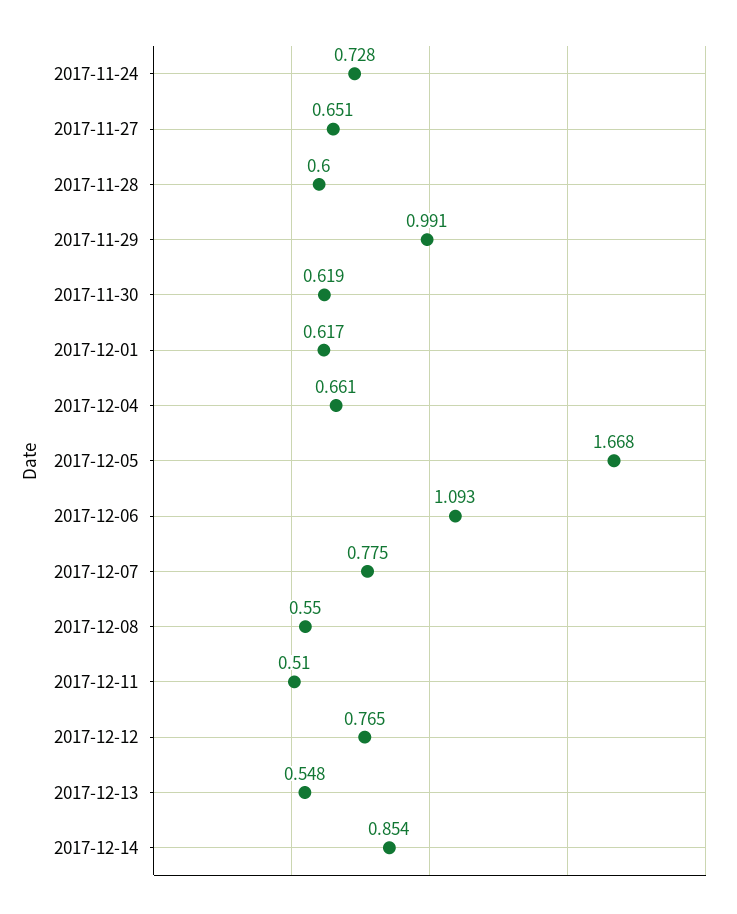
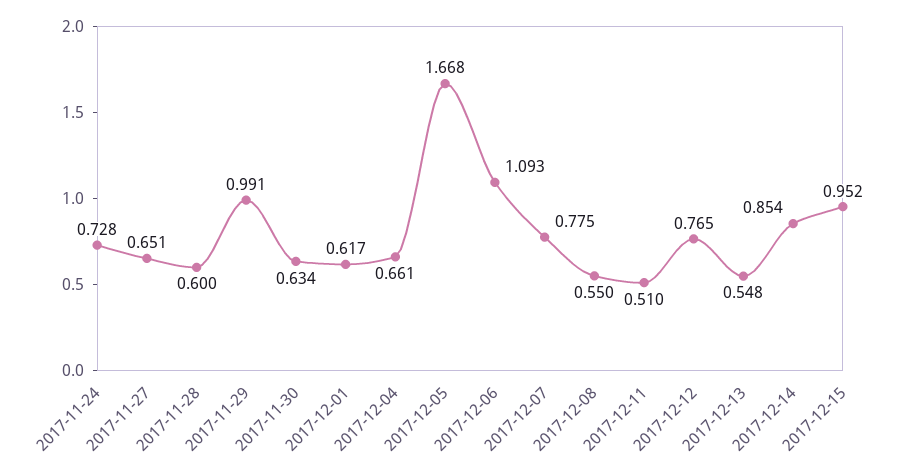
2017-11-30: 0.619 -> 0.634
2017-12-15: none -> 0.952

